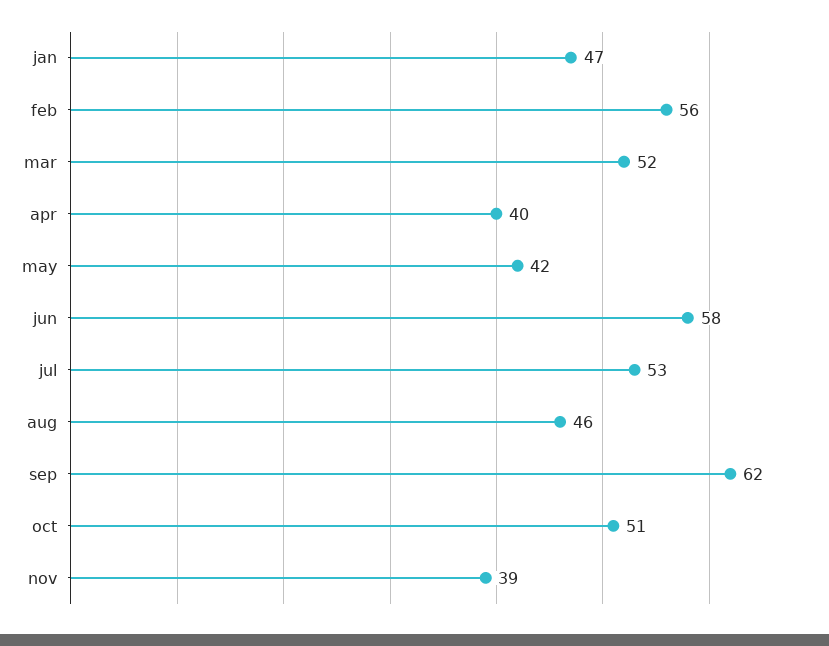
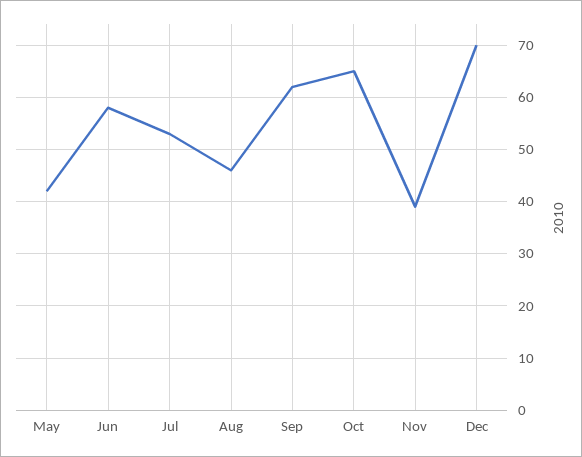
jan: 47 -> none
feb: 56 -> none
mar: 52 -> none
apr: 40 -> none
oct: 51 -> 65
Dec: none -> 70

